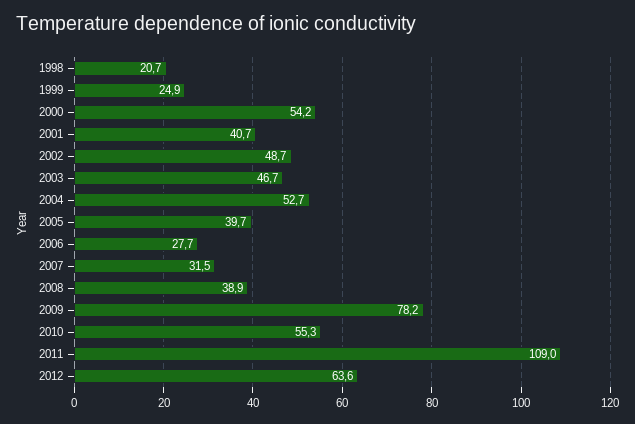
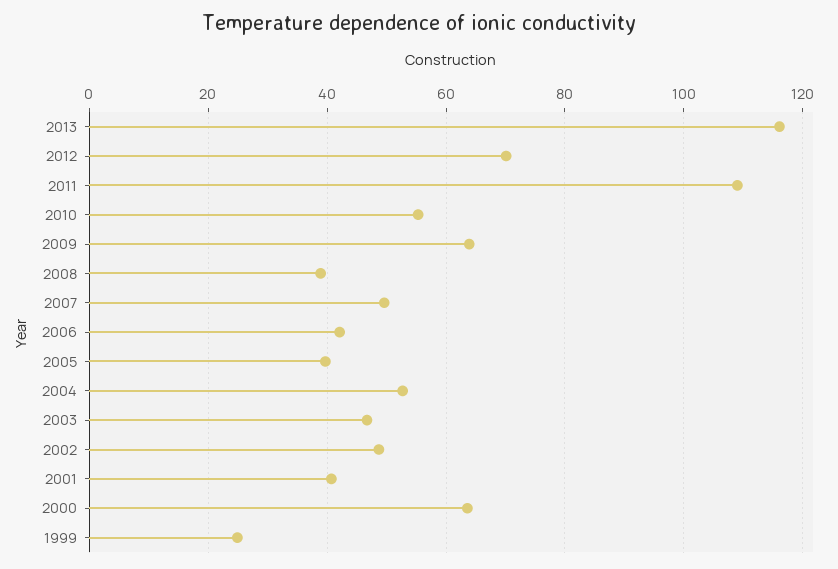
1998: 20.7 -> none
2000: 54.2 -> 64
2006: 27.7 -> 42
2007: 31.5 -> 50
2009: 78.2 -> 64
2012: 63.6 -> 70
2013: none -> 116

